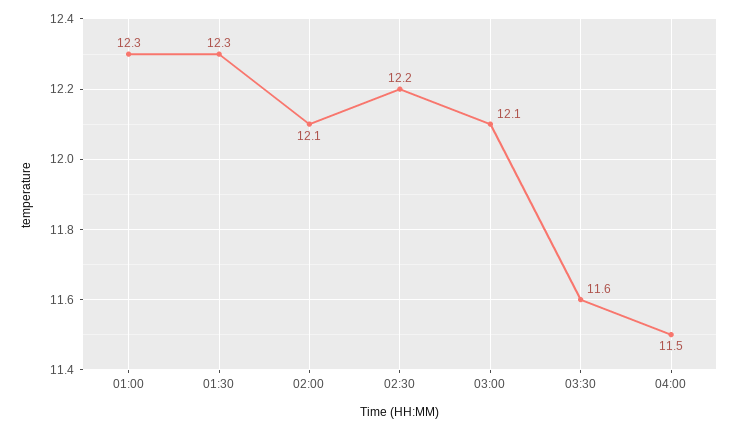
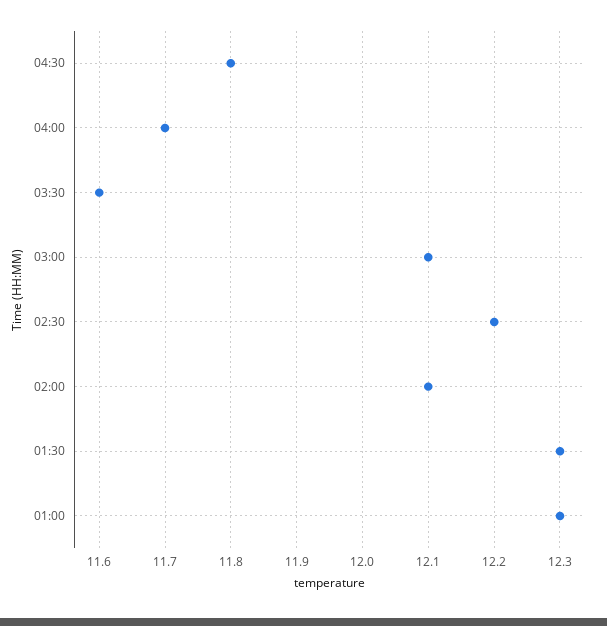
04:00: 11.5 -> 11.7
04:30: none -> 11.8

